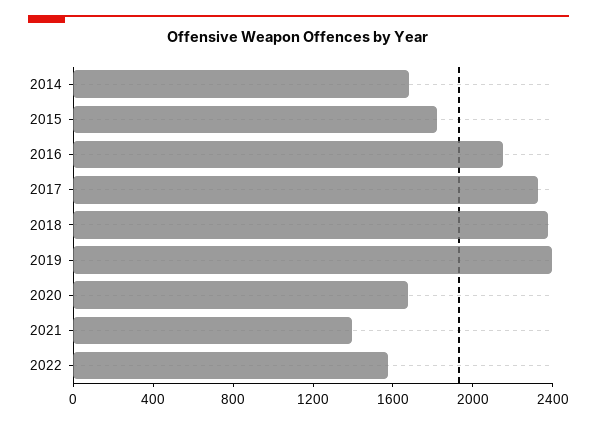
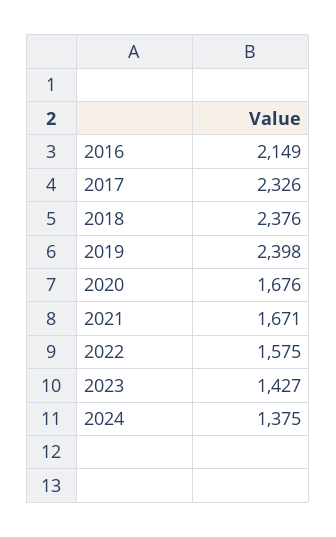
2014: 1700 -> none
2015: 1800 -> none
2021: 1400 -> 1671
2023: none -> 1427
2024: none -> 1375

